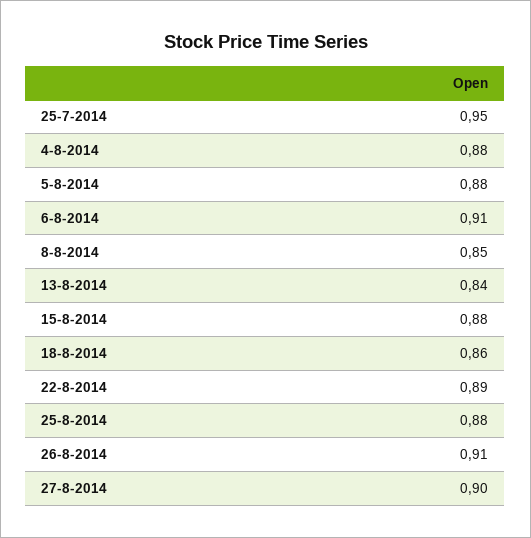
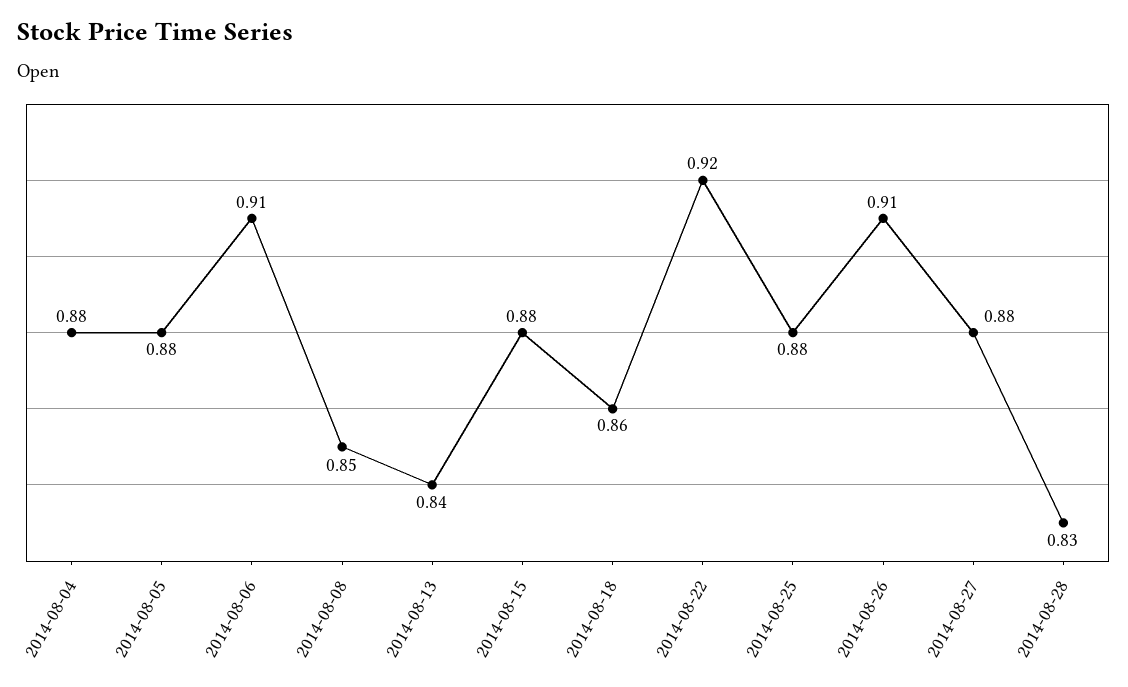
25-7-2014: 0.95 -> none
22-8-2014: 0.89 -> 0.92
27-8-2014: 0.9 -> 0.88
2014-08-28: none -> 0.83

